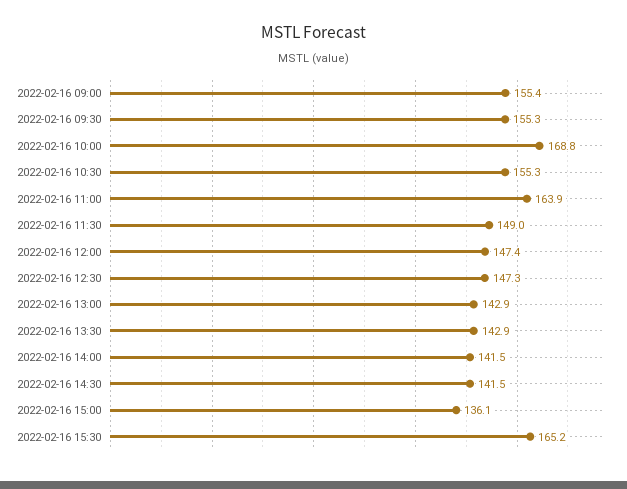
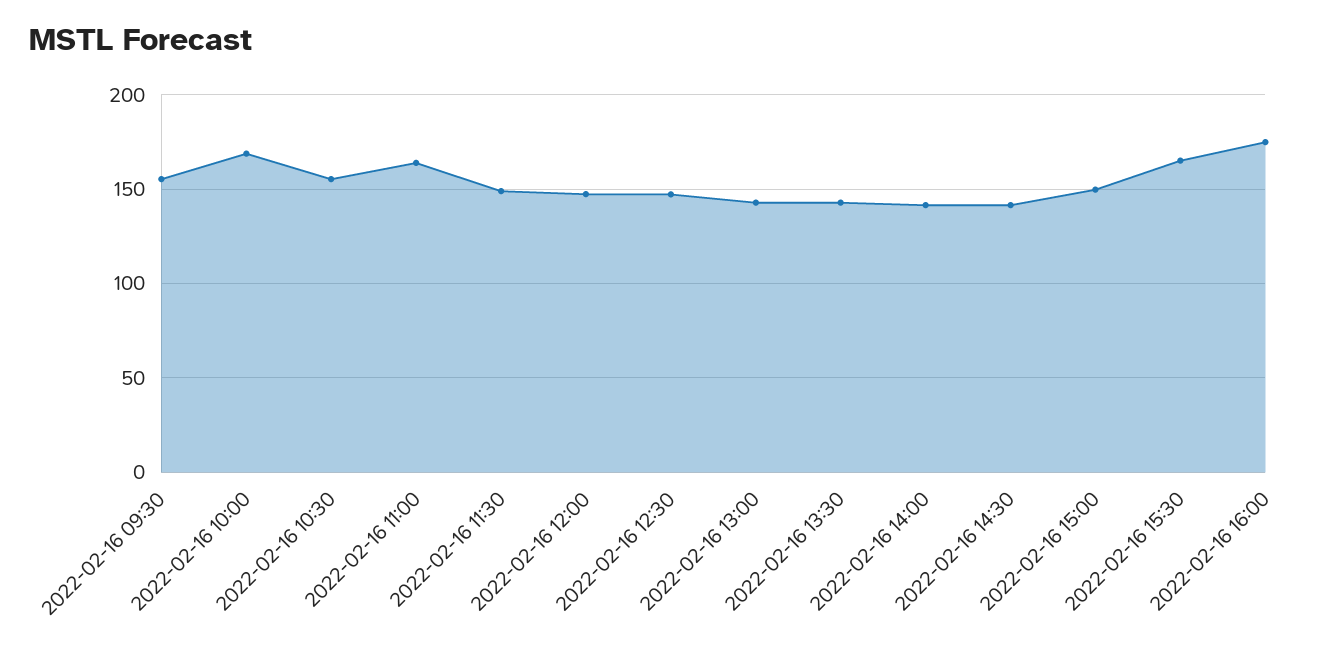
2022-02-16 09:00: 155.4 -> none
2022-02-16 15:00: 136.1 -> 150
2022-02-16 16:00: none -> 175

